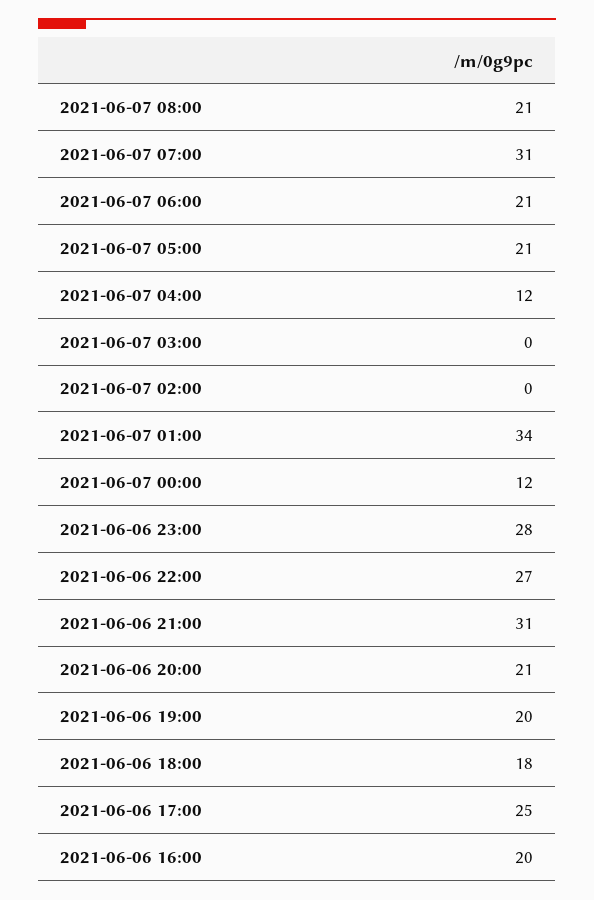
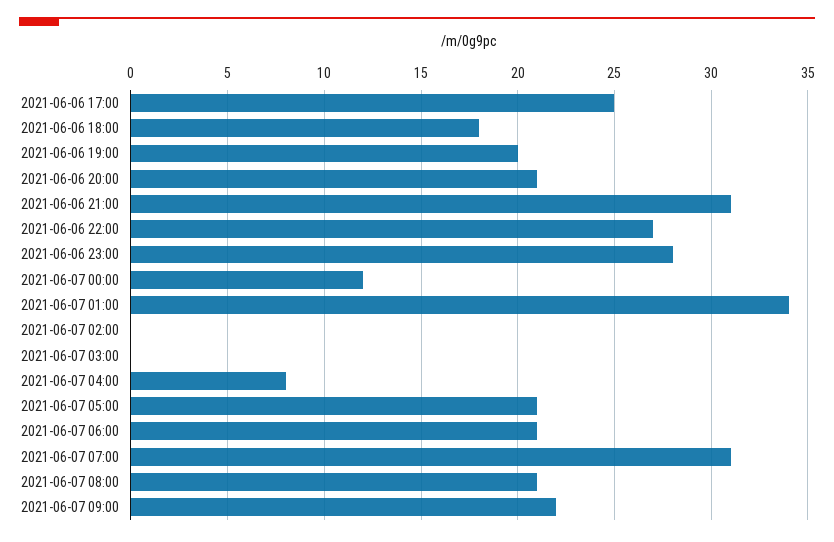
2021-06-07 04:00: 12 -> 8
2021-06-06 16:00: 20 -> none
2021-06-07 09:00: none -> 22

